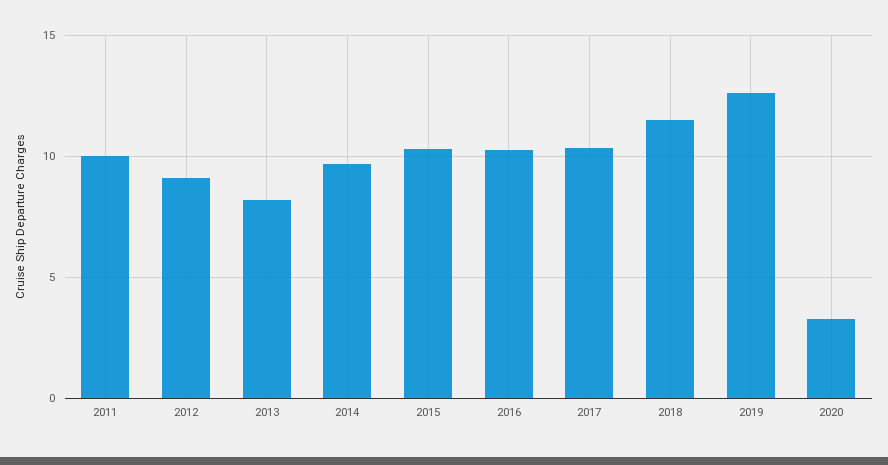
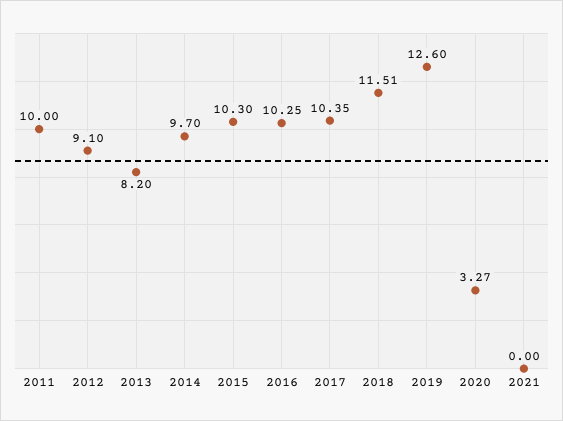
2021: none -> 0

